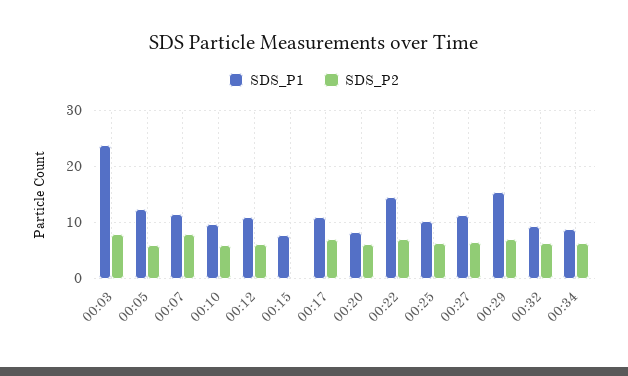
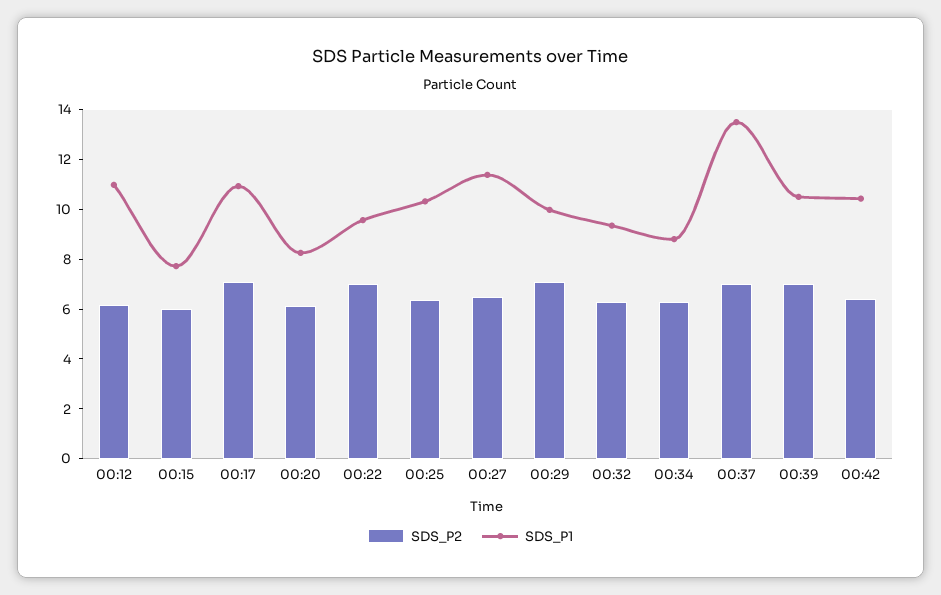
SDS_P1, 00:03: 24 -> none
SDS_P2, 00:03: 8 -> none
SDS_P1, 00:05: 12 -> none
SDS_P2, 00:05: 6 -> none
SDS_P1, 00:07: 12 -> none
SDS_P2, 00:07: 8 -> none
SDS_P1, 00:10: 10 -> none
SDS_P2, 00:10: 6 -> none
SDS_P2, 00:15: 0 -> 6
SDS_P1, 00:22: 14 -> 9.5
SDS_P1, 00:29: 16 -> 10
SDS_P2, 00:37: none -> 7
SDS_P1, 00:37: none -> 13.5
SDS_P2, 00:39: none -> 7
SDS_P1, 00:39: none -> 10.5
SDS_P2, 00:42: none -> 6.5
SDS_P1, 00:42: none -> 10.5

